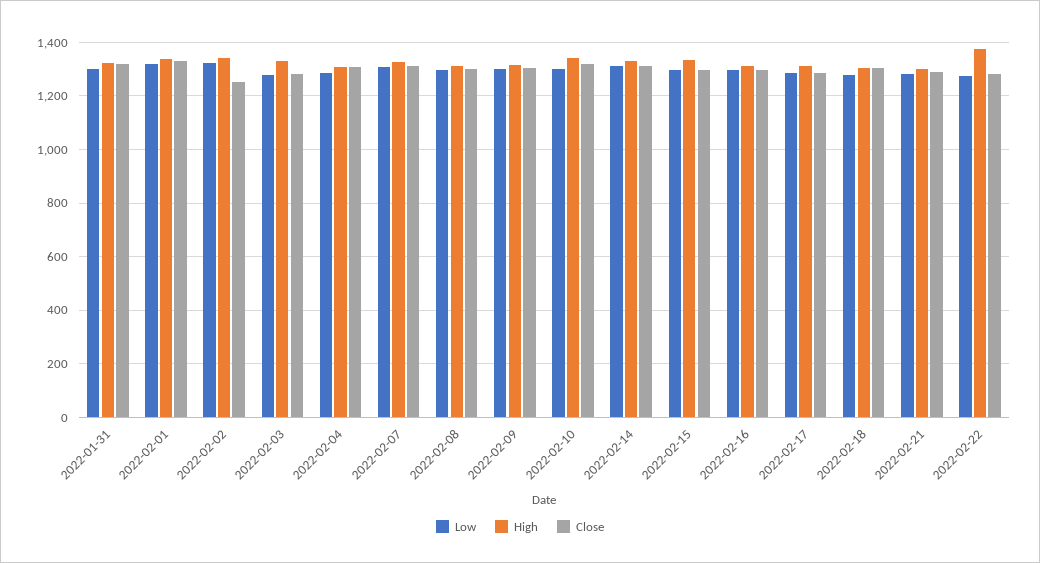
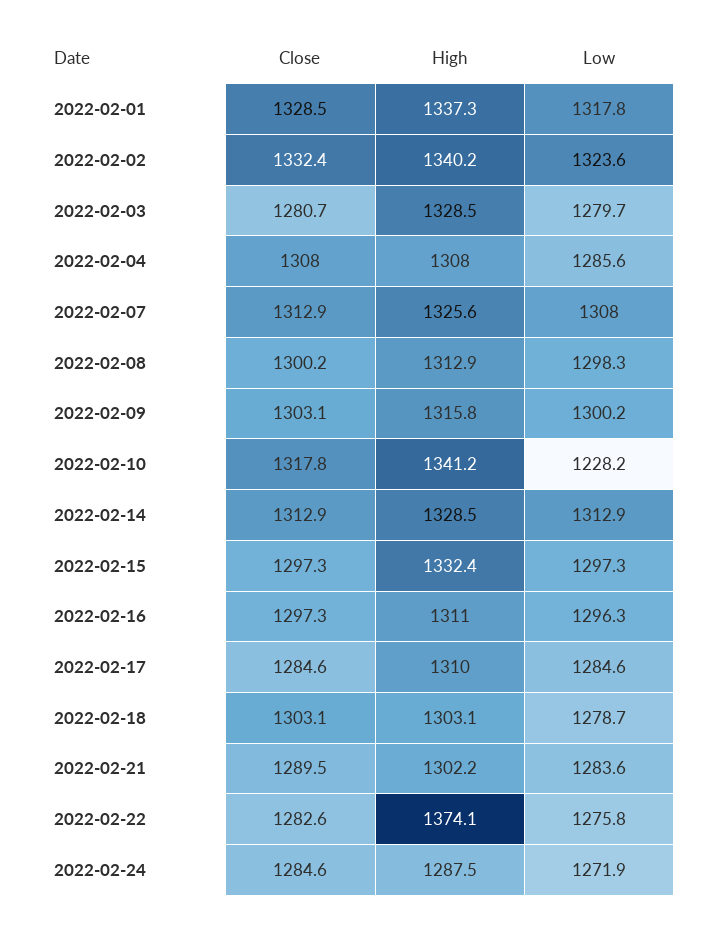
Low, 2022-01-31: 1300 -> none
High, 2022-01-31: 1325 -> none
Close, 2022-01-31: 1325 -> none
Close, 2022-02-02: 1250 -> 1332.4
Low, 2022-02-10: 1300 -> 1228.2
Close, 2022-02-24: none -> 1284.6
High, 2022-02-24: none -> 1287.5
Low, 2022-02-24: none -> 1271.9

